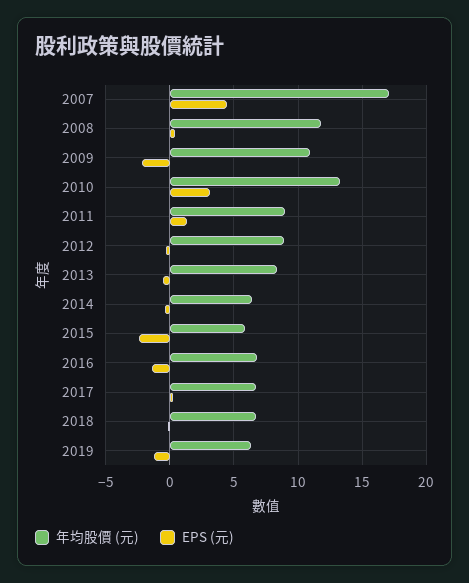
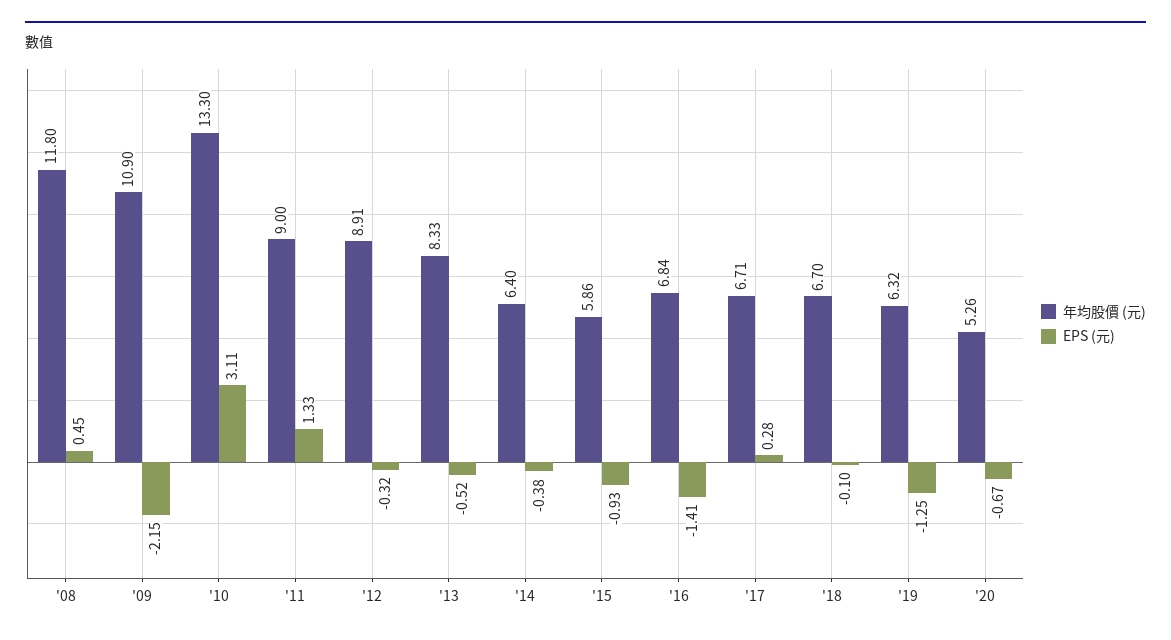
年均股價 (元), 2007: 17 -> none
EPS (元), 2007: 4.5 -> none
EPS (元), 2015: -2.5 -> -0.93
年均股價 (元), '20: none -> 5.26
EPS (元), '20: none -> -0.67

